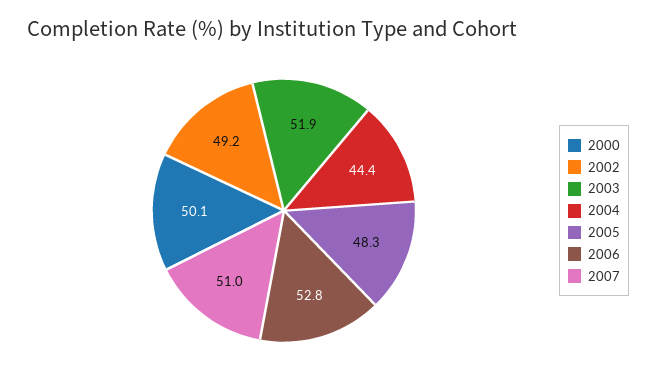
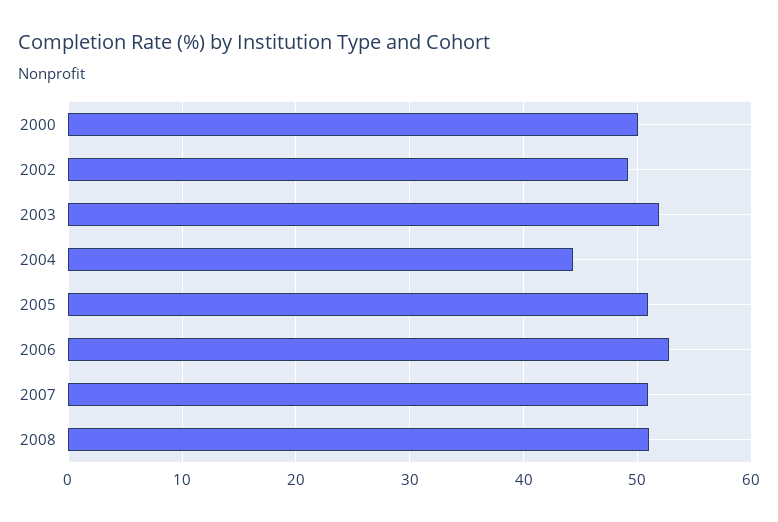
2005: 48.3 -> 51
2008: none -> 51

